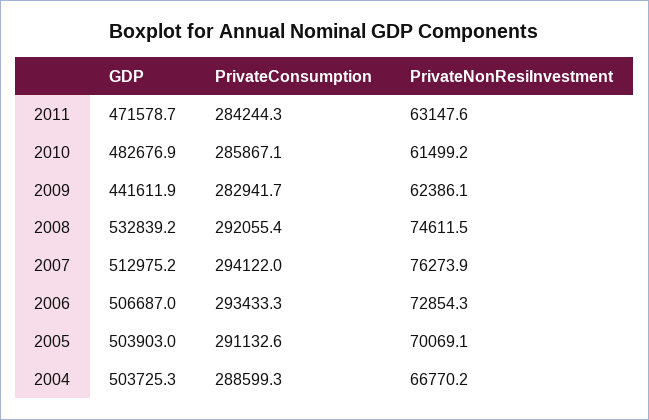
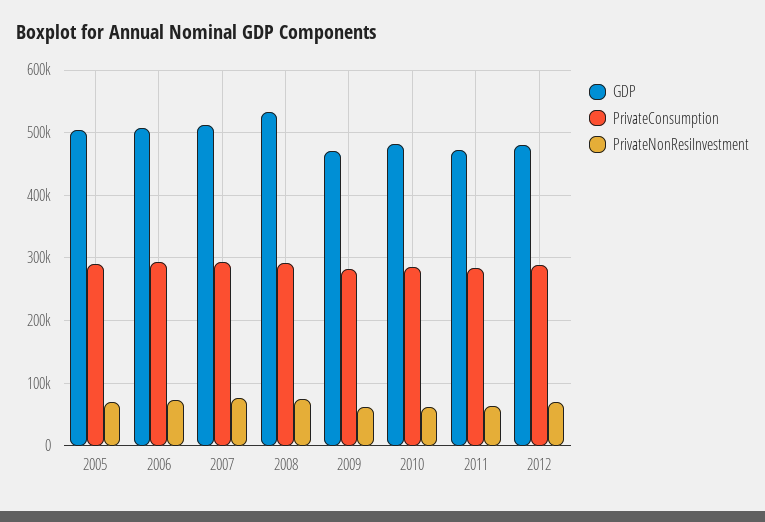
GDP, 2009: 441611.9 -> 470000
GDP, 2004: 503725.3 -> none
PrivateConsumption, 2004: 288599.3 -> none
PrivateNonResiInvestment, 2004: 66770.2 -> none
GDP, 2012: none -> 480000
PrivateConsumption, 2012: none -> 290000
PrivateNonResiInvestment, 2012: none -> 70000

